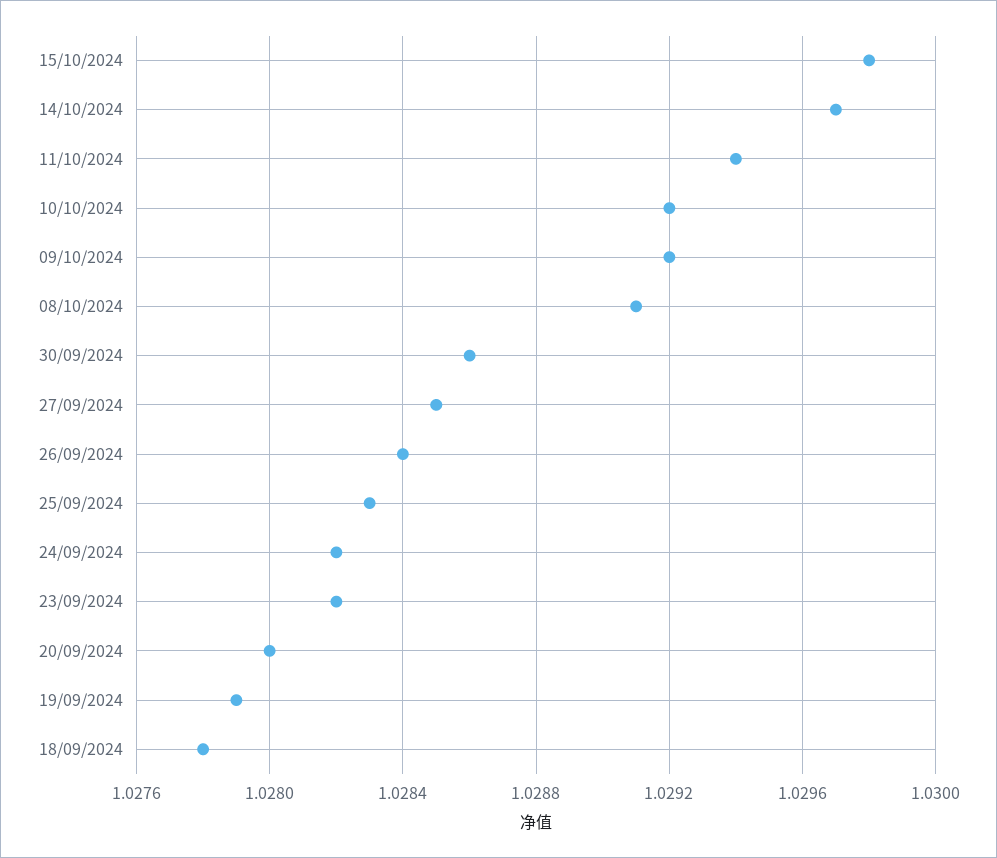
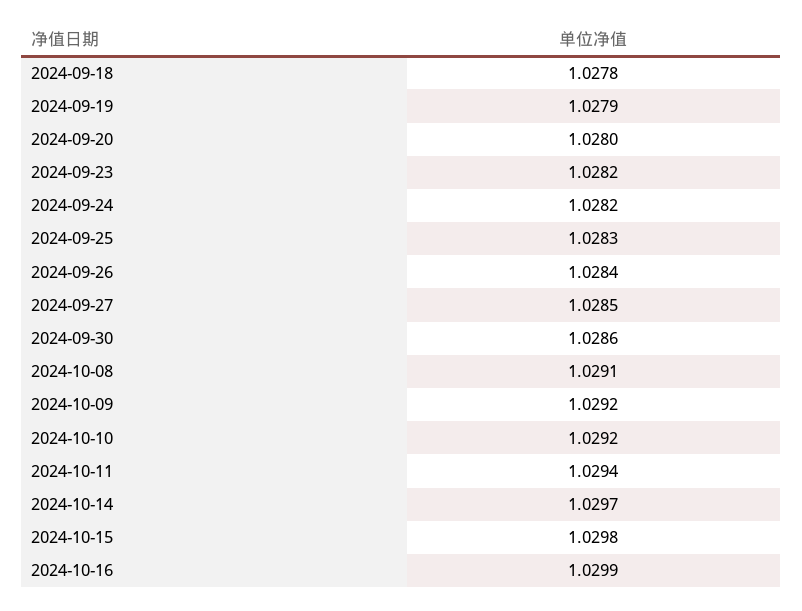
2024-10-16: none -> 1.0299

